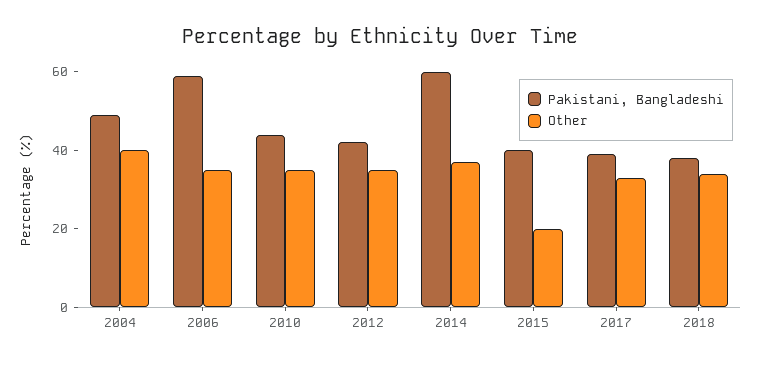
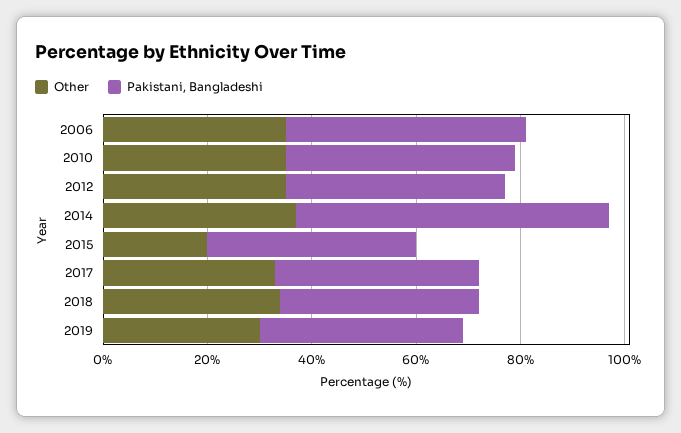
Pakistani, Bangladeshi, 2004: 50 -> none
Other, 2004: 40 -> none
Pakistani, Bangladeshi, 2006: 60 -> 45
Other, 2019: none -> 30
Pakistani, Bangladeshi, 2019: none -> 40

